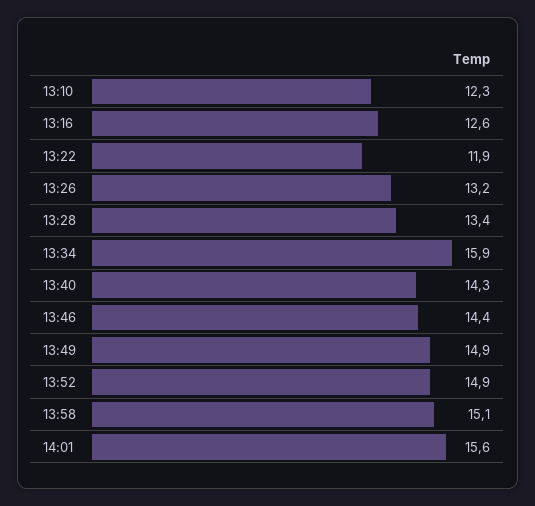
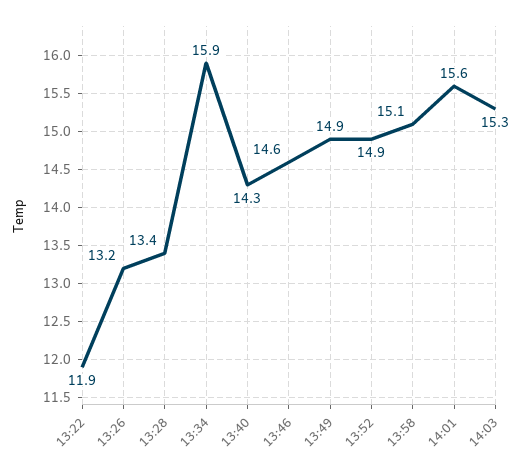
13:10: 12.3 -> none
13:16: 12.6 -> none
13:46: 14.4 -> 14.6
14:03: none -> 15.3

